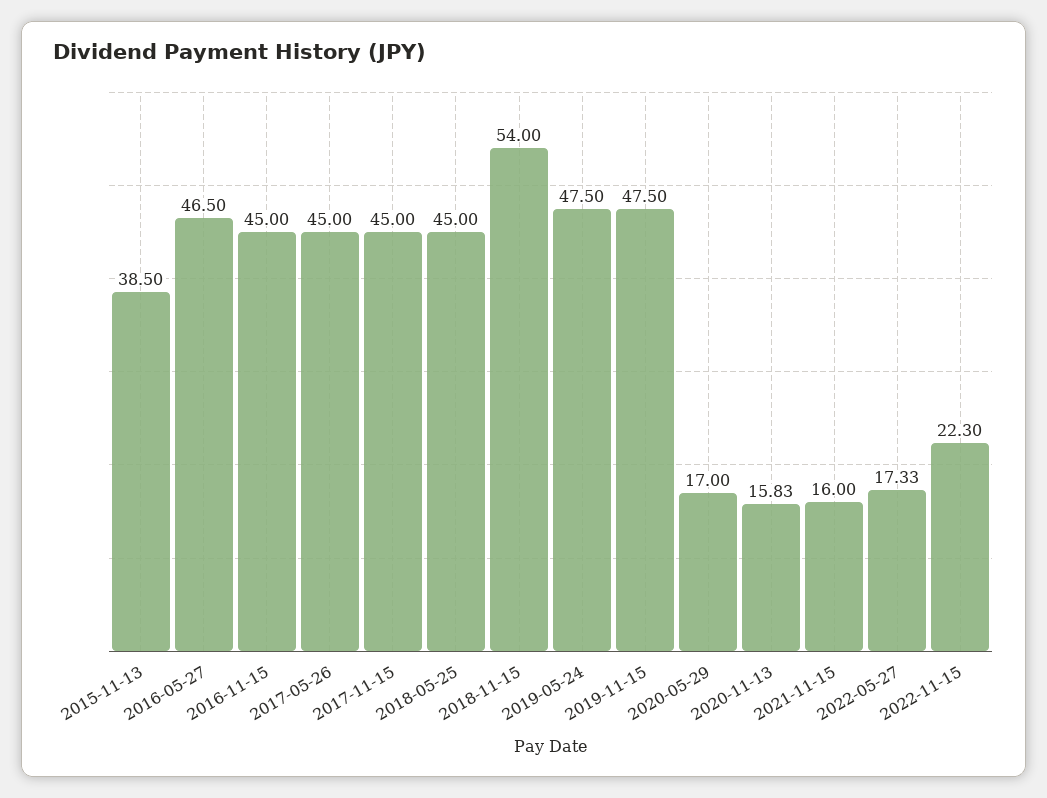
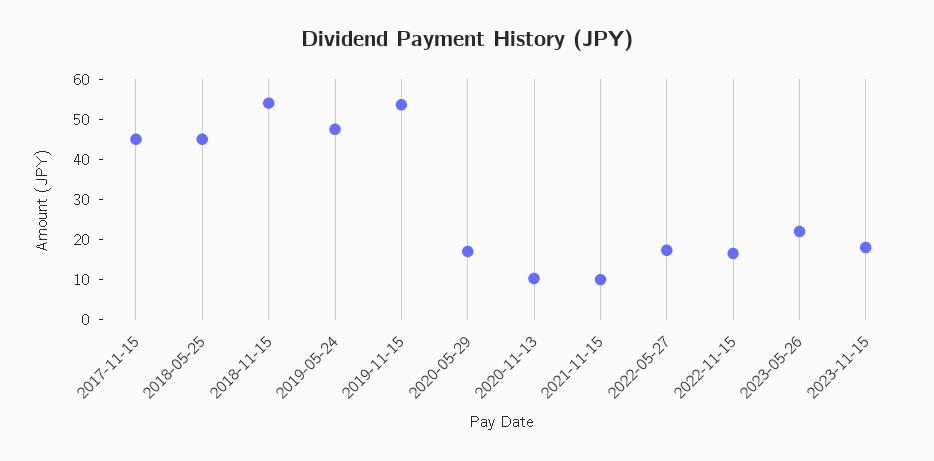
2015-11-13: 38.5 -> none
2016-05-27: 46.5 -> none
2016-11-15: 45 -> none
2017-05-26: 45 -> none
2019-11-15: 47.5 -> 54
2020-11-13: 15.83 -> 10
2021-11-15: 16 -> 10
2022-11-15: 22.3 -> 16
2023-05-26: none -> 22
2023-11-15: none -> 18

